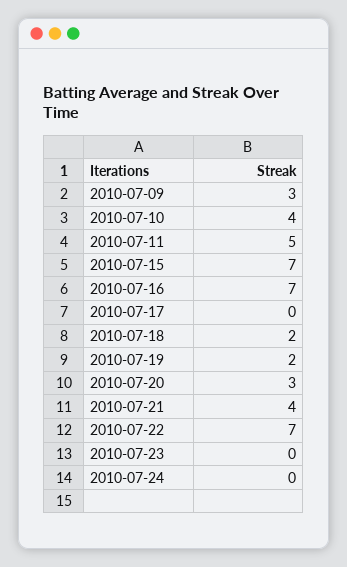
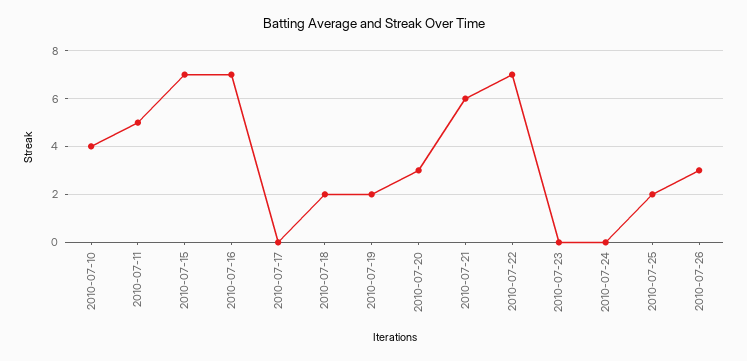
2010-07-09: 3 -> none
2010-07-21: 4 -> 6
2010-07-25: none -> 2
2010-07-26: none -> 3

